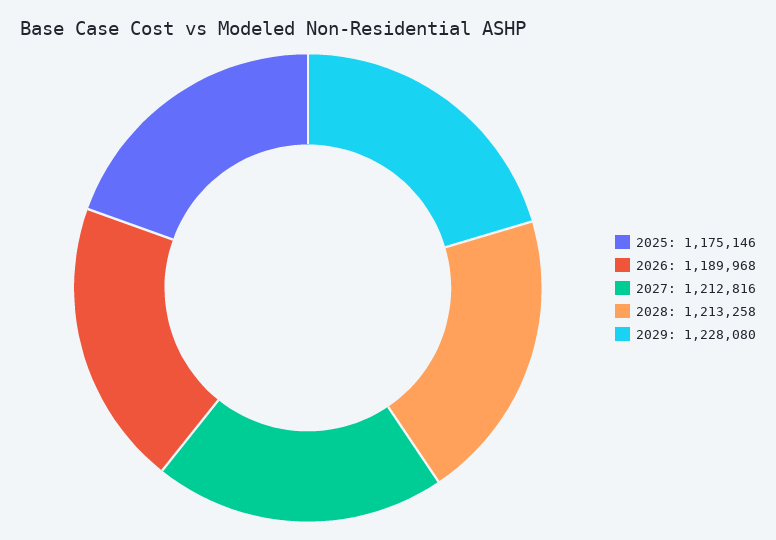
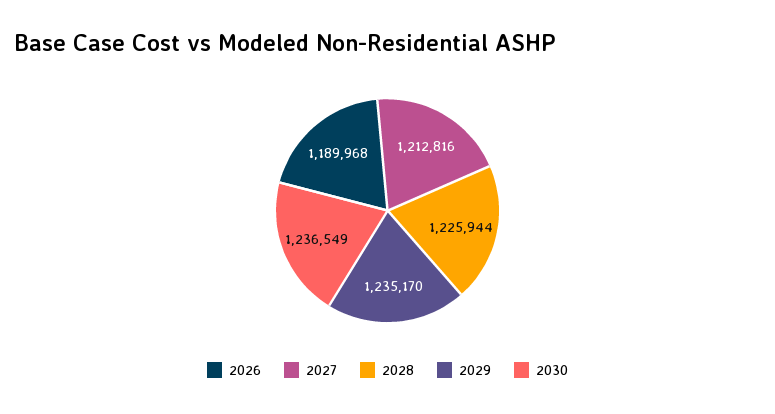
2025: 1175146 -> none
2028: 1213258 -> 1225944
2029: 1228080 -> 1235170
2030: none -> 1236549

